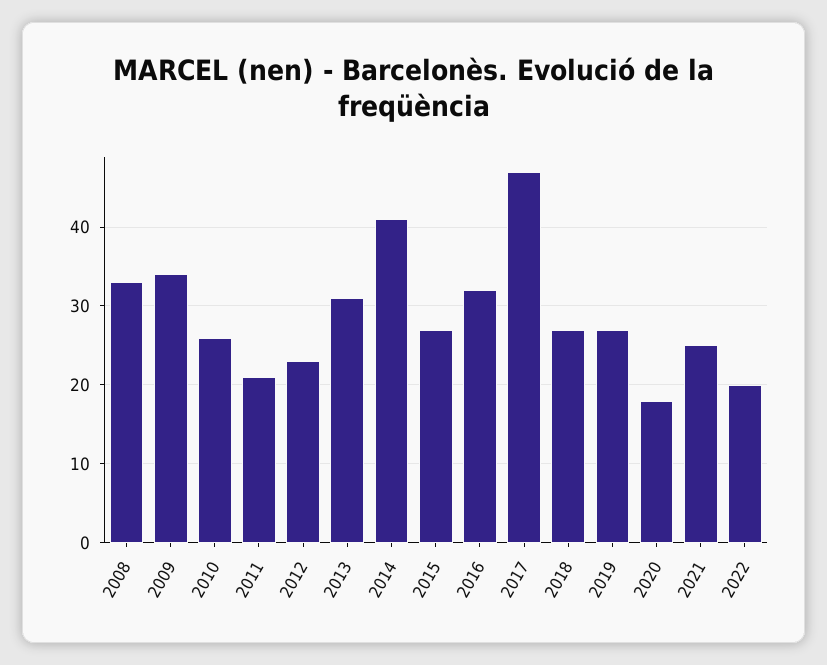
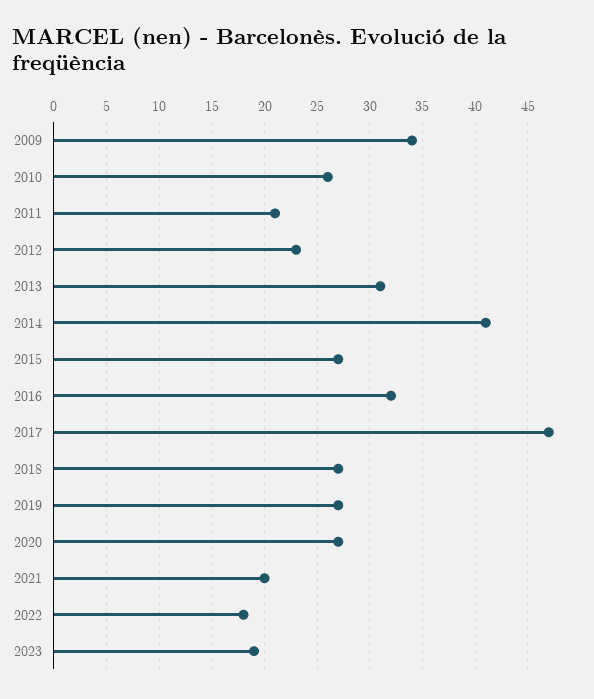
2008: 33 -> none
2020: 18 -> 27
2021: 25 -> 20
2022: 20 -> 18
2023: none -> 19

